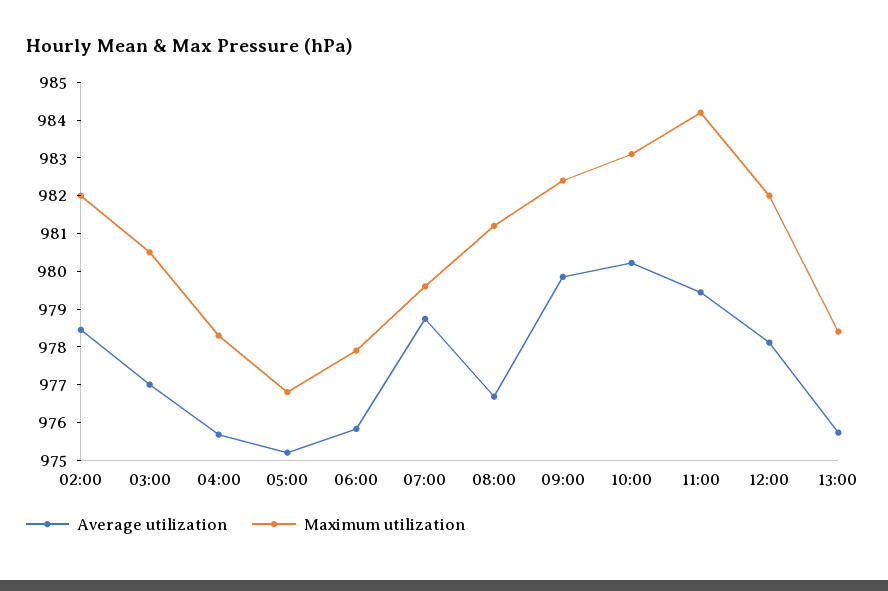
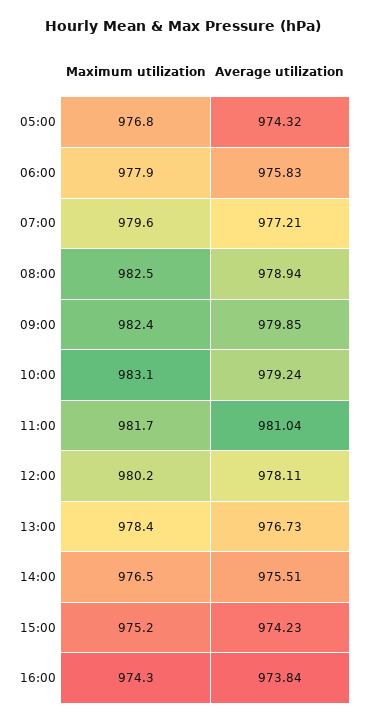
Average utilization, 02:00: 978.5 -> none
Maximum utilization, 02:00: 982 -> none
Average utilization, 03:00: 977 -> none
Maximum utilization, 03:00: 980.5 -> none
Average utilization, 04:00: 975.75 -> none
Maximum utilization, 04:00: 978.25 -> none
Average utilization, 05:00: 975.25 -> 974.32
Average utilization, 07:00: 978.75 -> 977.21
Average utilization, 08:00: 976.75 -> 978.94
Maximum utilization, 08:00: 981.25 -> 982.5
Average utilization, 10:00: 980.25 -> 979.24
Average utilization, 11:00: 979.5 -> 981.04
Maximum utilization, 11:00: 984.25 -> 981.7
Maximum utilization, 12:00: 982 -> 980.2
Average utilization, 13:00: 975.75 -> 976.73
Maximum utilization, 14:00: none -> 976.5
Average utilization, 14:00: none -> 975.51
Maximum utilization, 15:00: none -> 975.2
Average utilization, 15:00: none -> 974.23
Maximum utilization, 16:00: none -> 974.3
Average utilization, 16:00: none -> 973.84

